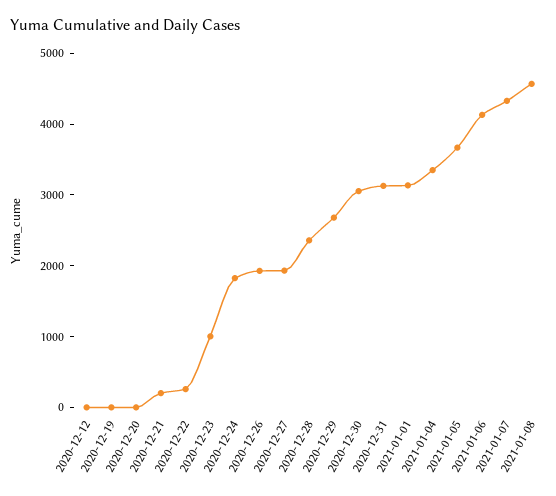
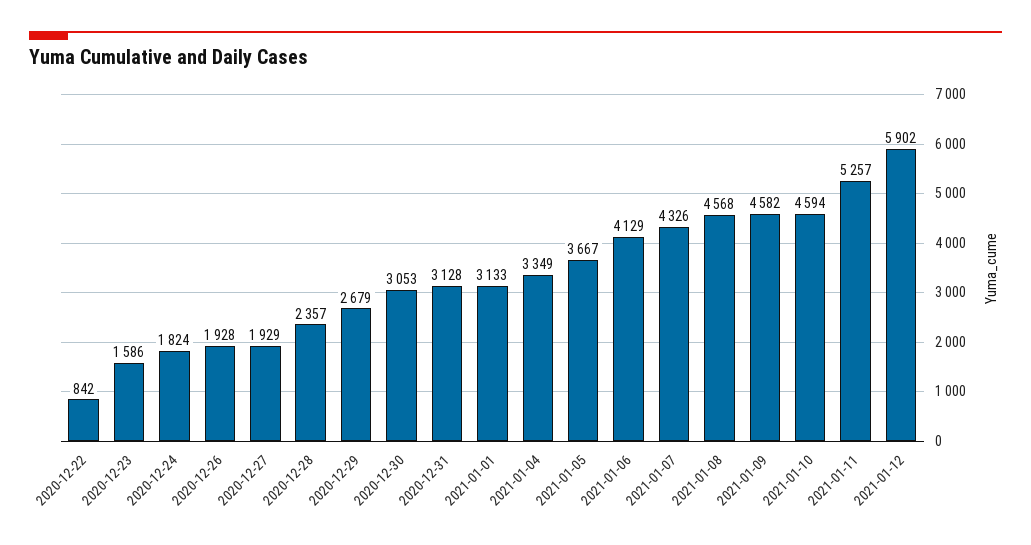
2020-12-12: 0 -> none
2020-12-19: 0 -> none
2020-12-20: 0 -> none
2020-12-21: 200 -> none
2020-12-22: 200 -> 842
2020-12-23: 1000 -> 1586
2021-01-09: none -> 4582
2021-01-10: none -> 4594
2021-01-11: none -> 5257
2021-01-12: none -> 5902

